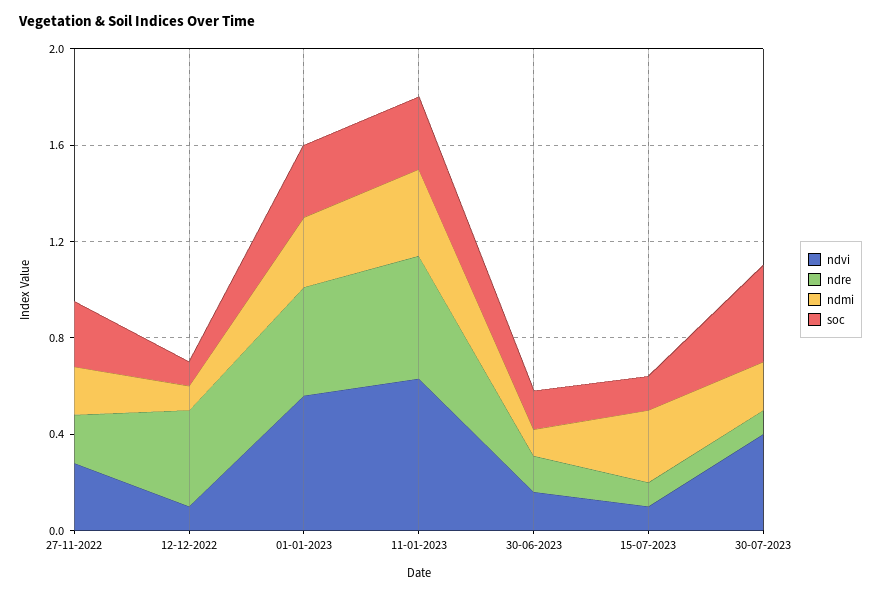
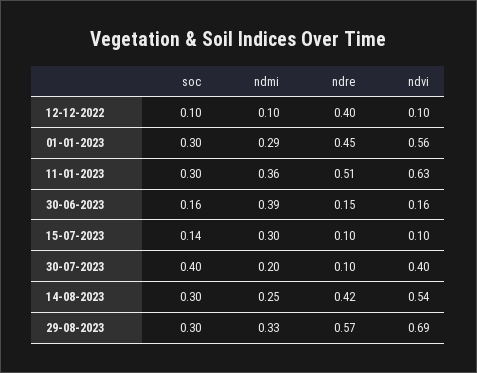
ndvi, 27-11-2022: 0.3 -> none
ndre, 27-11-2022: 0.2 -> none
ndmi, 27-11-2022: 0.2 -> none
soc, 27-11-2022: 0.3 -> none
ndmi, 30-06-2023: 0.1 -> 0.39
soc, 14-08-2023: none -> 0.3
ndmi, 14-08-2023: none -> 0.25
ndre, 14-08-2023: none -> 0.42
ndvi, 14-08-2023: none -> 0.54
soc, 29-08-2023: none -> 0.3
ndmi, 29-08-2023: none -> 0.33
ndre, 29-08-2023: none -> 0.57
ndvi, 29-08-2023: none -> 0.69

